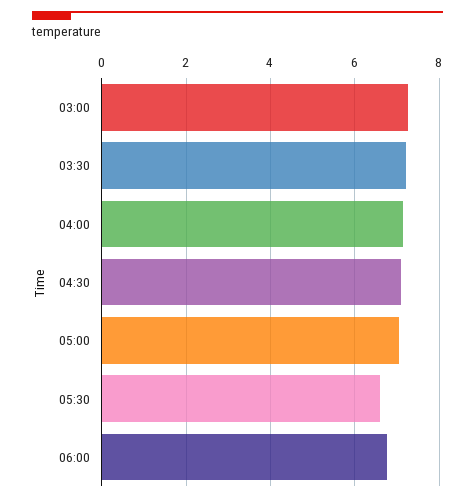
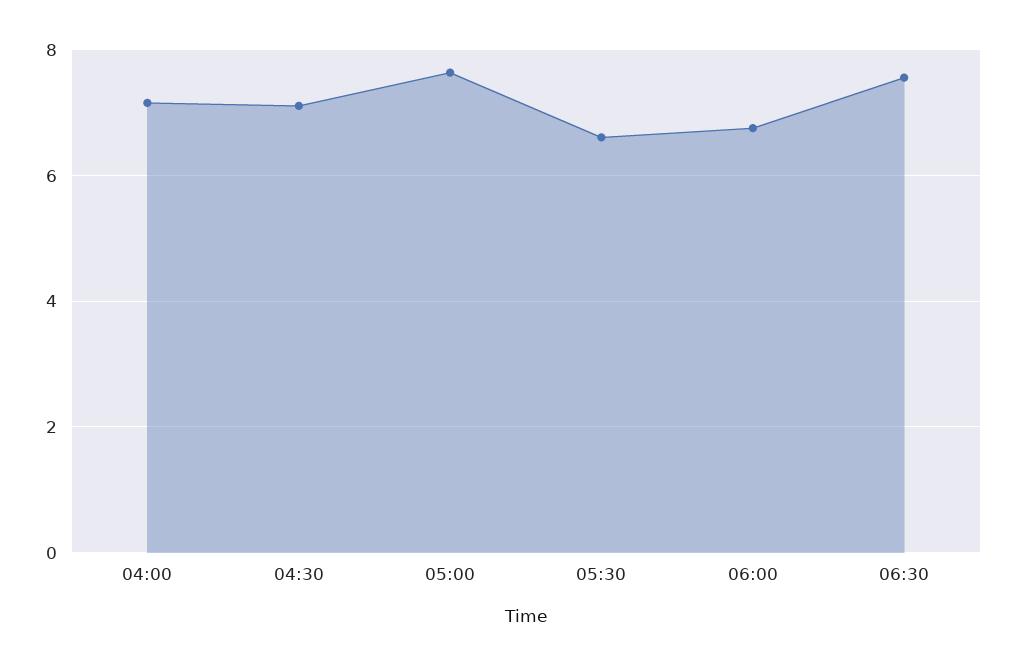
03:00: 7.2 -> none
03:30: 7.2 -> none
05:00: 7 -> 7.6
06:30: none -> 7.6

